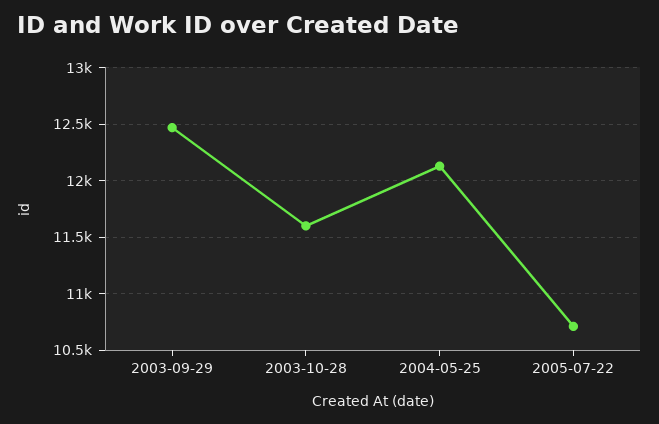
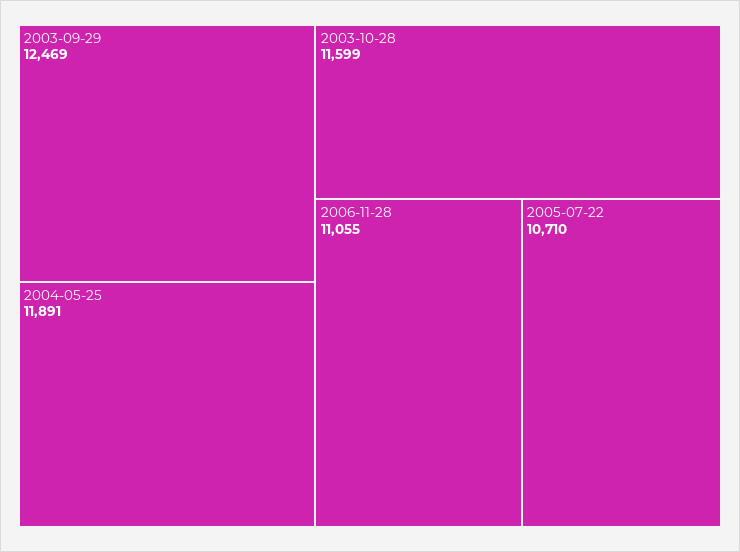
2004-05-25: 12100 -> 11891
2006-11-28: none -> 11055

